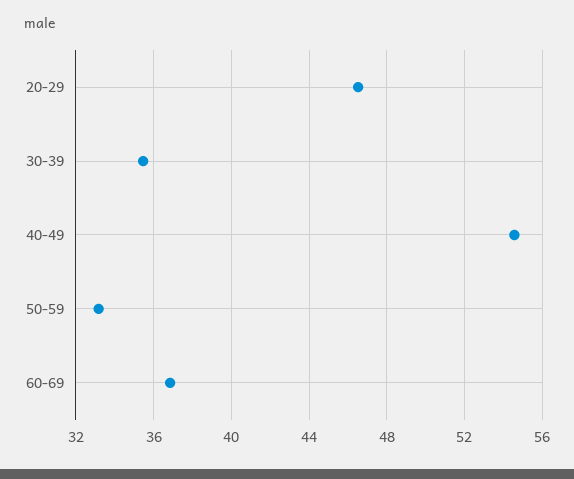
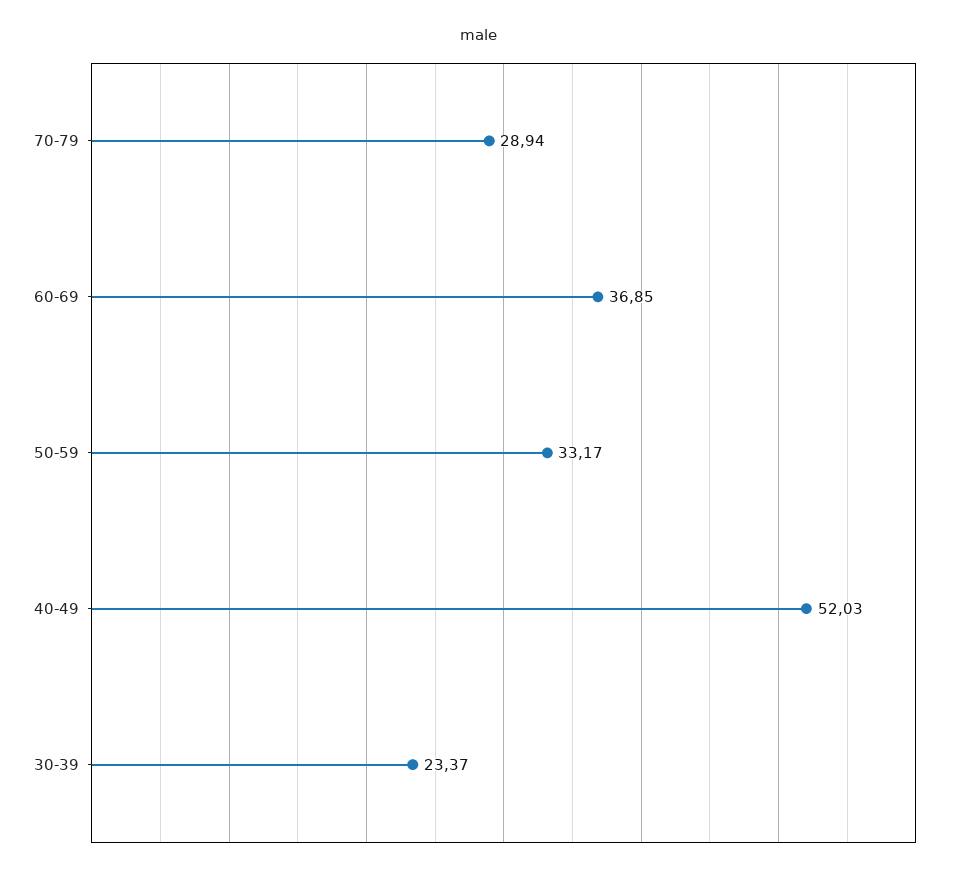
20-29: 46.5 -> none
30-39: 35.5 -> 23.37
40-49: 54.5 -> 52.03
70-79: none -> 28.94

